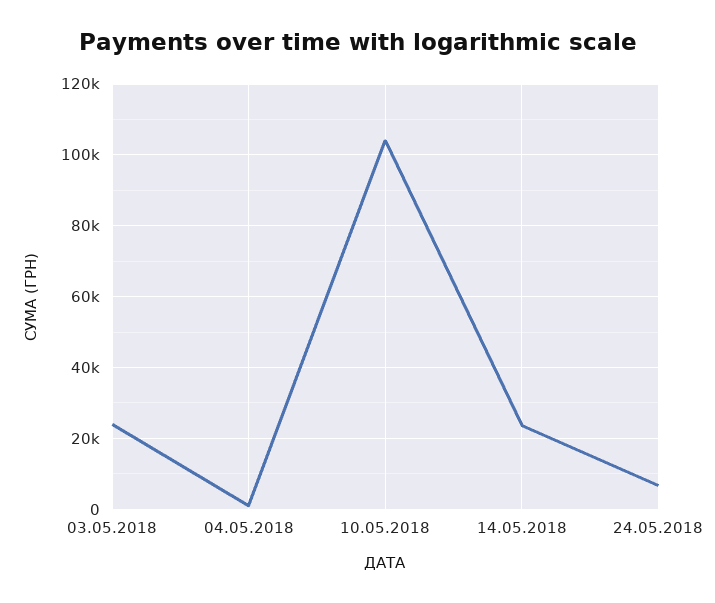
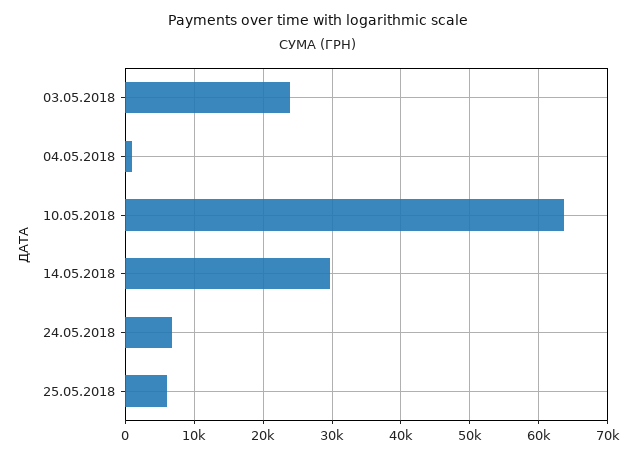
10.05.2018: 104000 -> 64000
14.05.2018: 24000 -> 30000
25.05.2018: none -> 6000

